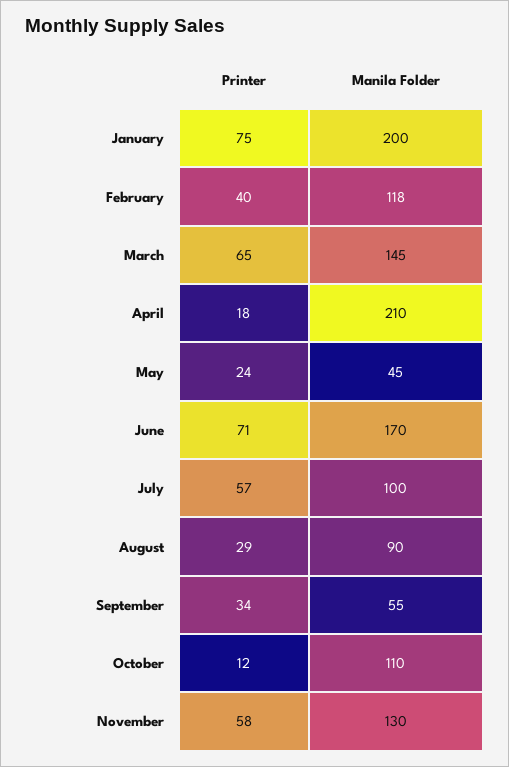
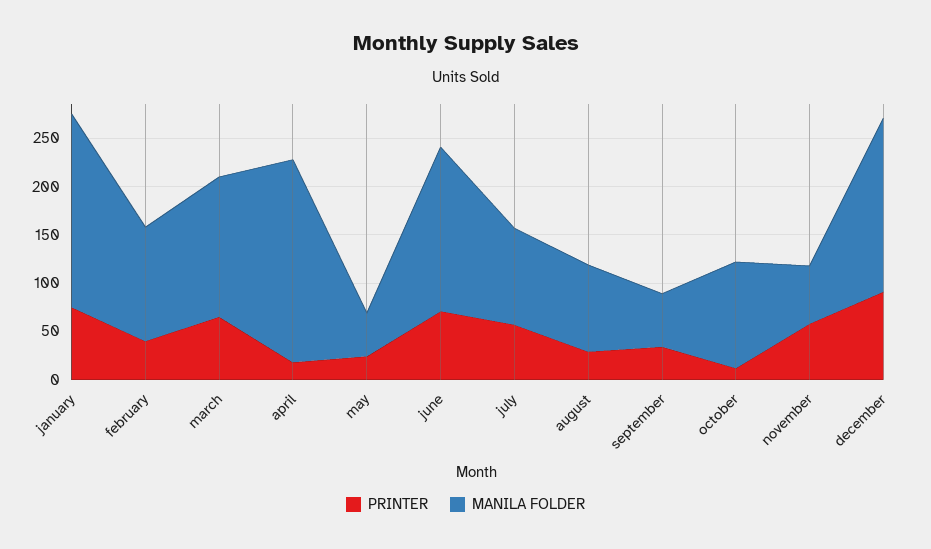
Manila Folder, November: 130 -> 60
Printer, december: none -> 90
Manila Folder, december: none -> 180

